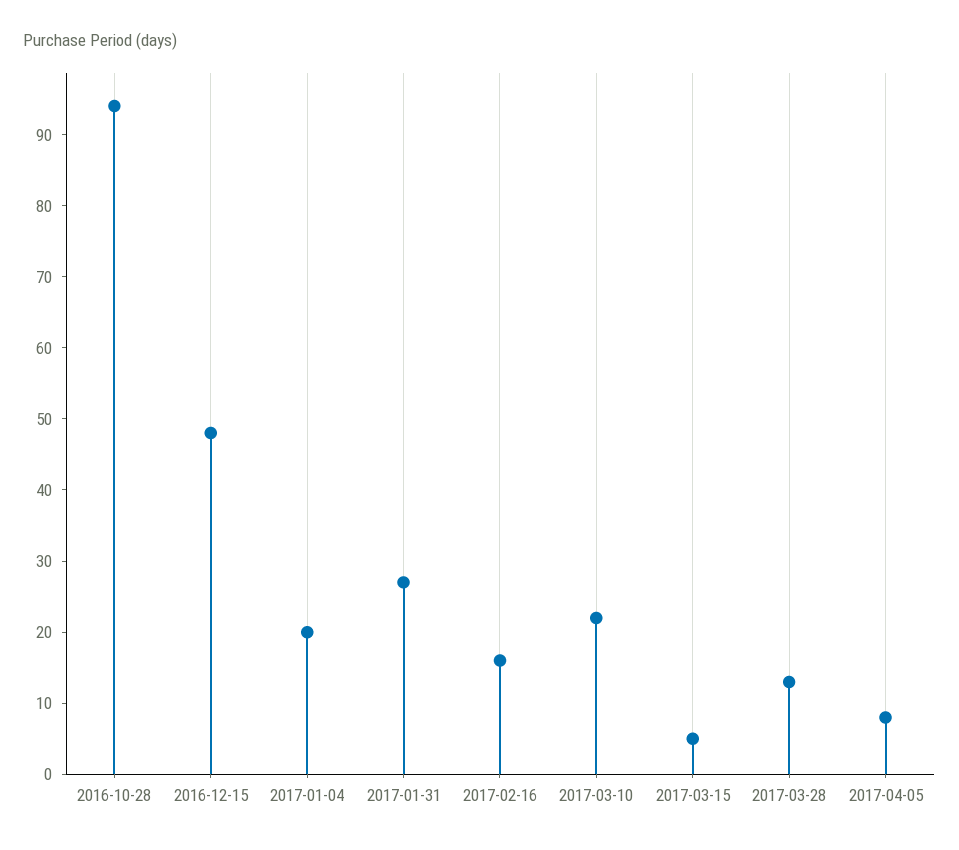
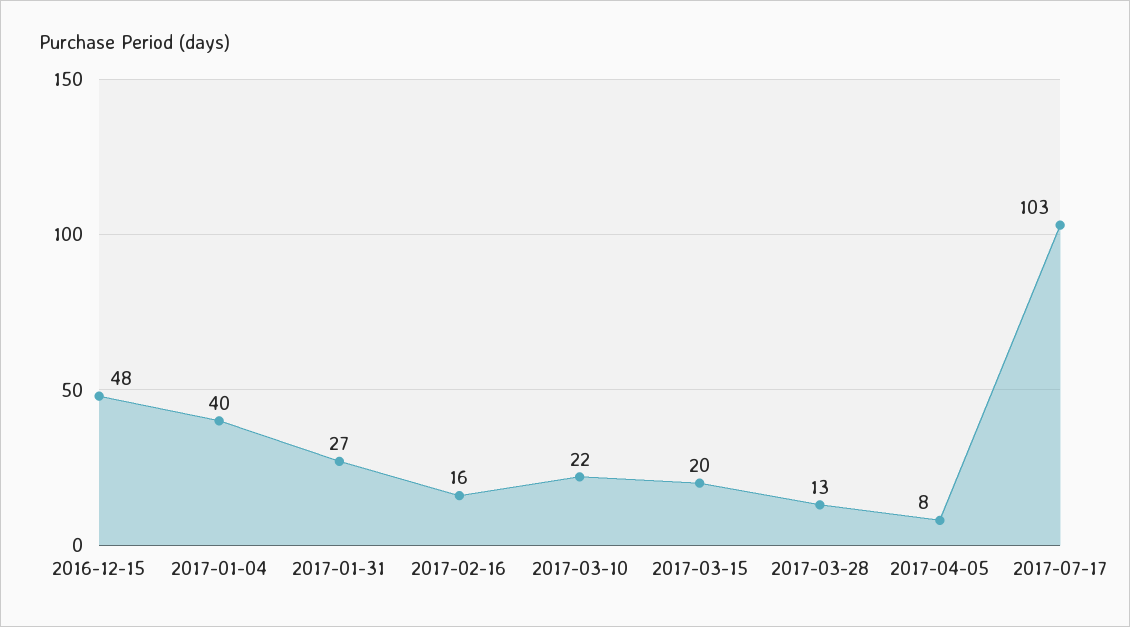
2016-10-28: 95 -> none
2017-01-04: 20 -> 40
2017-03-15: 5 -> 20
2017-07-17: none -> 103

